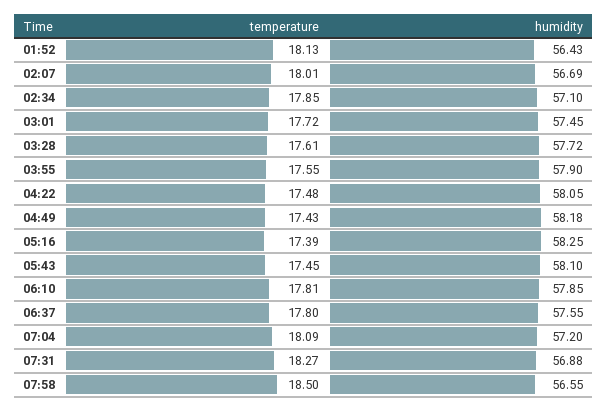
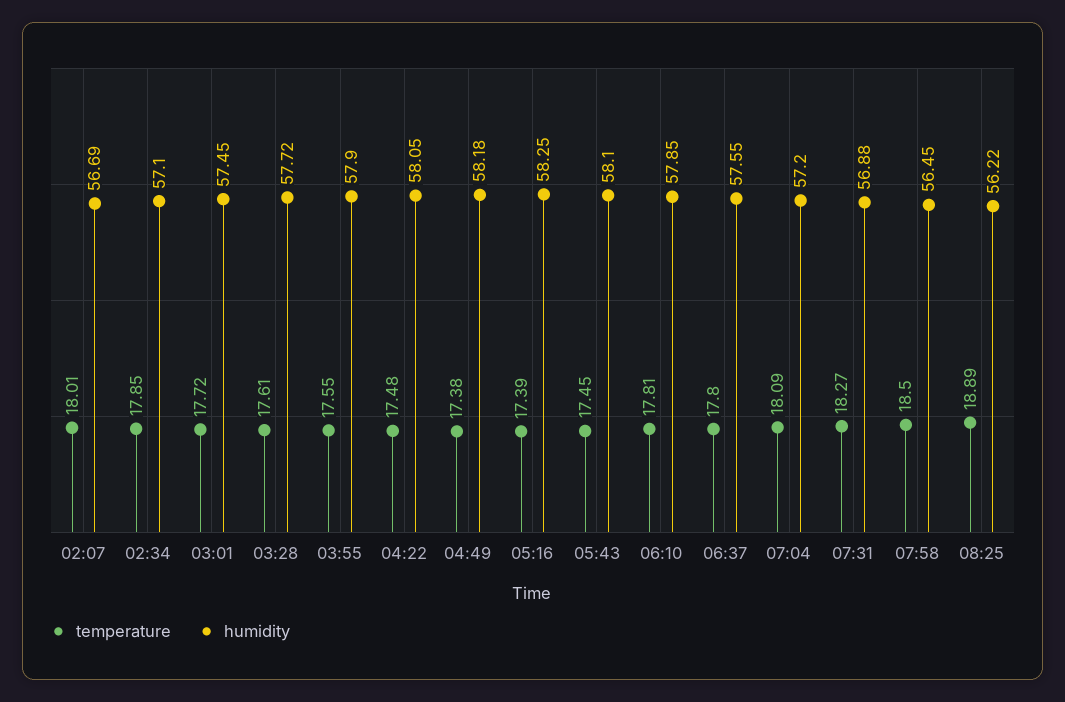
temperature, 01:52: 18.13 -> none
humidity, 01:52: 56.43 -> none
temperature, 04:49: 17.43 -> 17.38
humidity, 07:58: 56.55 -> 56.45
temperature, 08:25: none -> 18.89
humidity, 08:25: none -> 56.22

